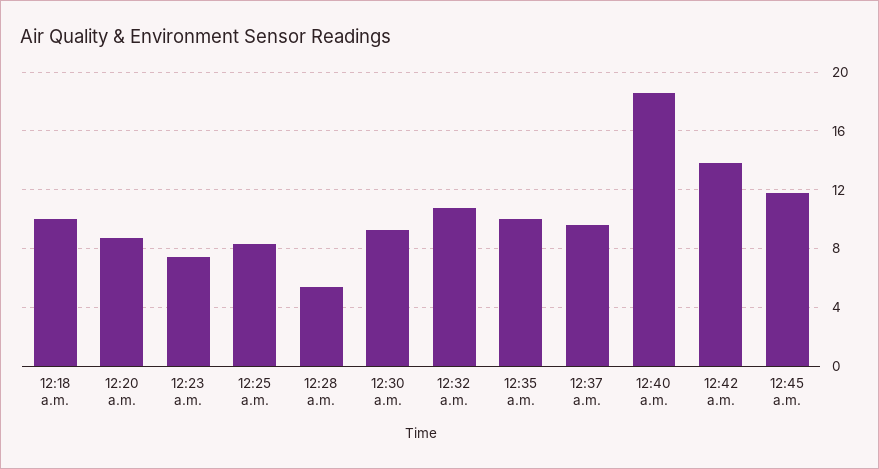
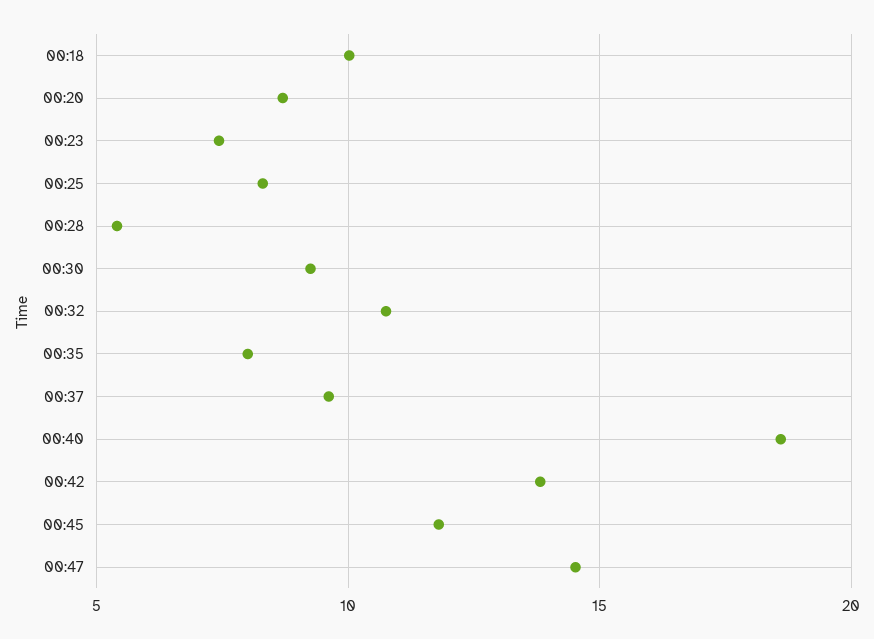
12:35 a.m.: 10 -> 8
00:47: none -> 14.5

